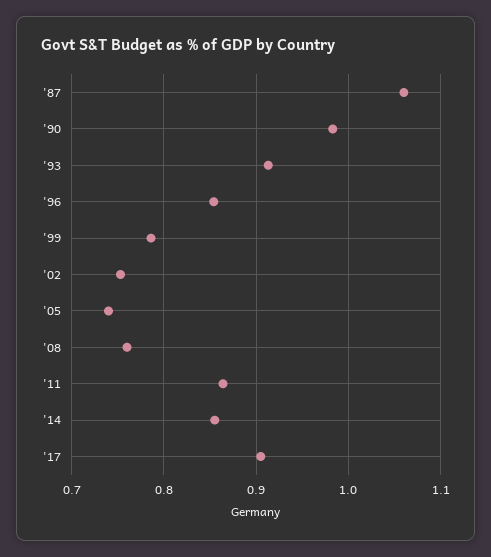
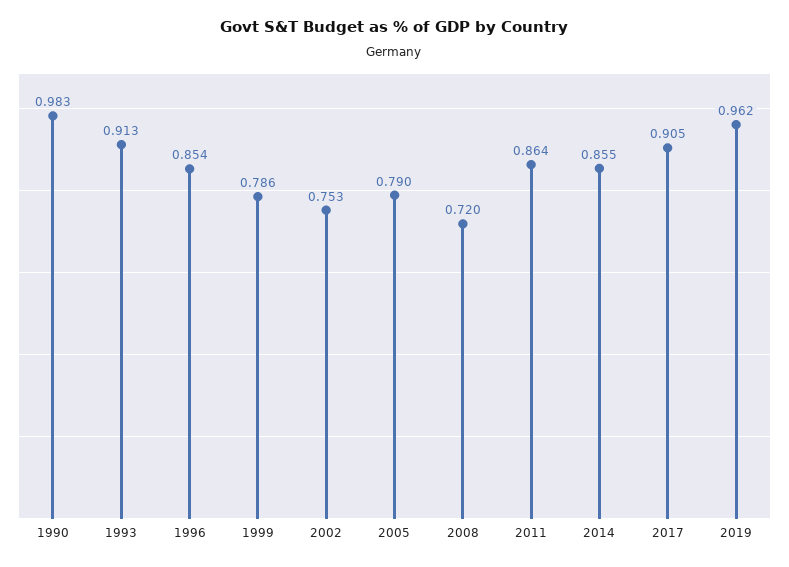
'87: 1.06 -> none
'05: 0.74 -> 0.79
'08: 0.76 -> 0.72
2019: none -> 0.962

